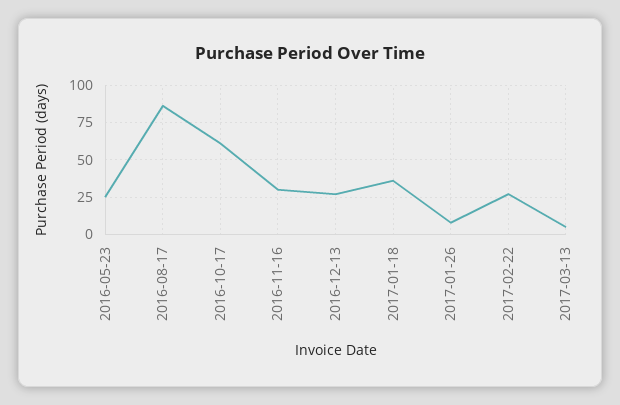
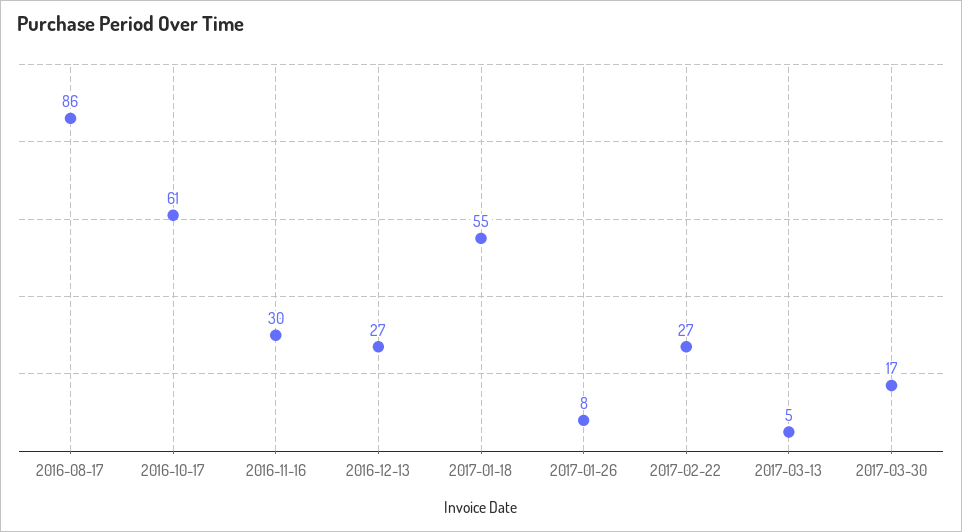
2016-05-23: 25 -> none
2017-01-18: 35 -> 55
2017-03-30: none -> 17

